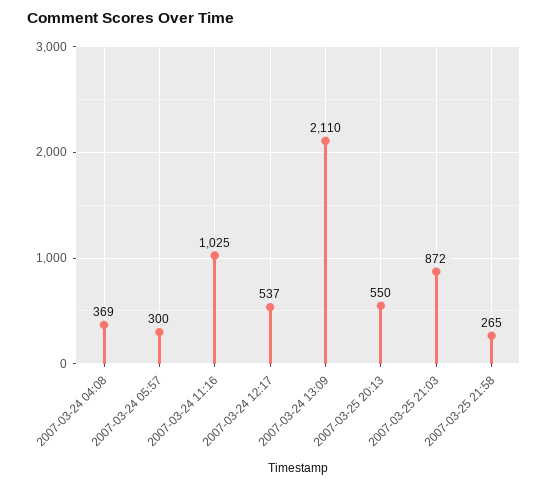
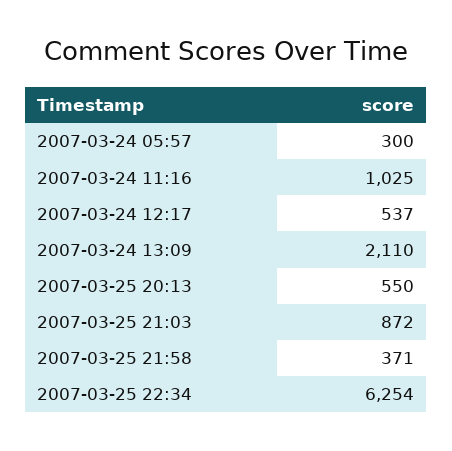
2007-03-24 04:08: 369 -> none
2007-03-25 21:58: 265 -> 371
2007-03-25 22:34: none -> 6254

